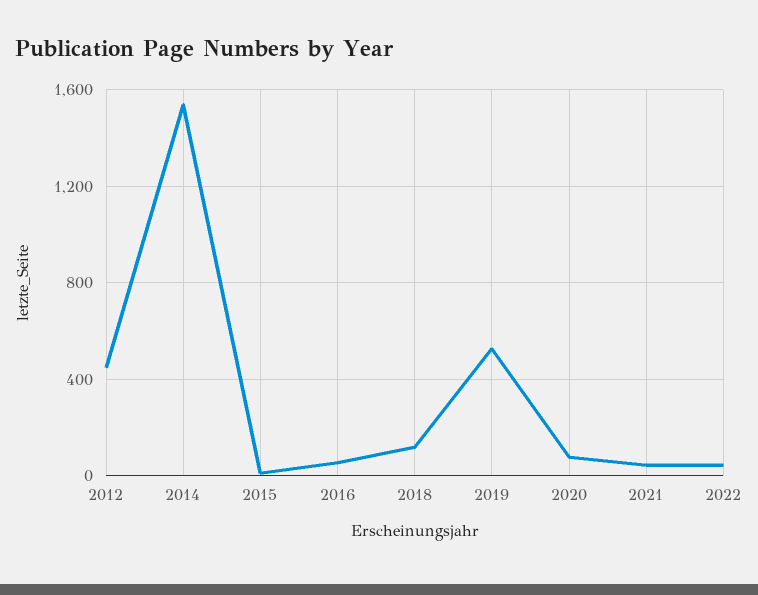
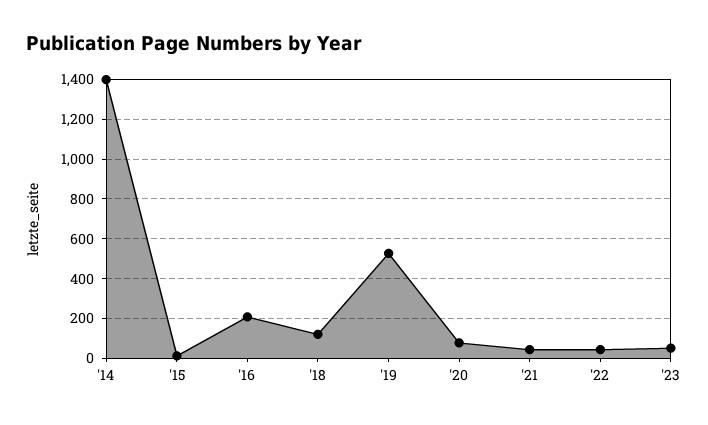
2012: 450 -> none
2014: 1550 -> 1400
2016: 50 -> 200
'23: none -> 50

